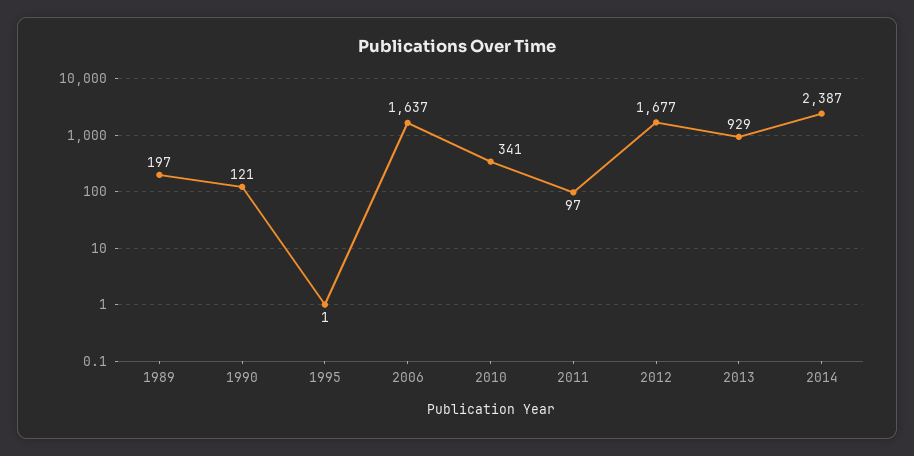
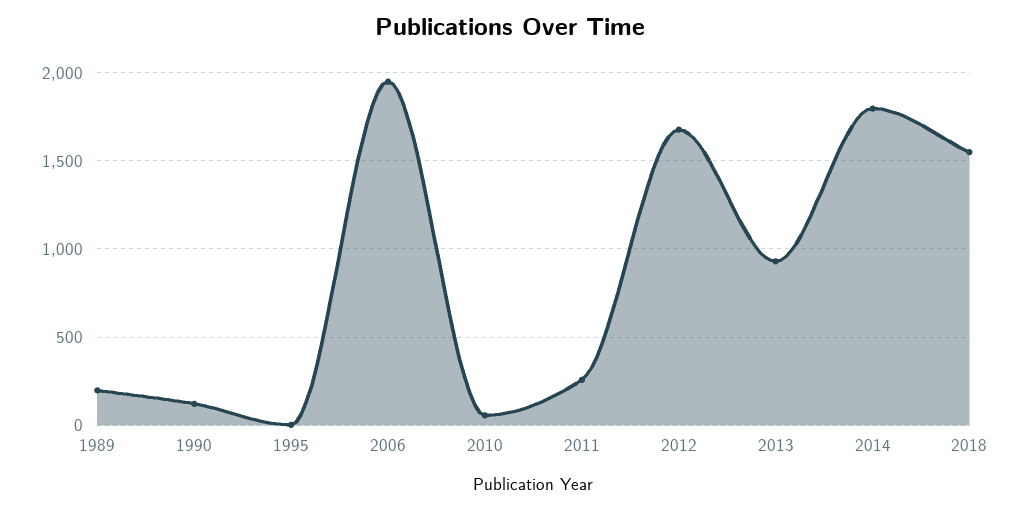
2006: 1637 -> 1950
2010: 341 -> 50
2011: 97 -> 250
2014: 2387 -> 1800
2018: none -> 1550

